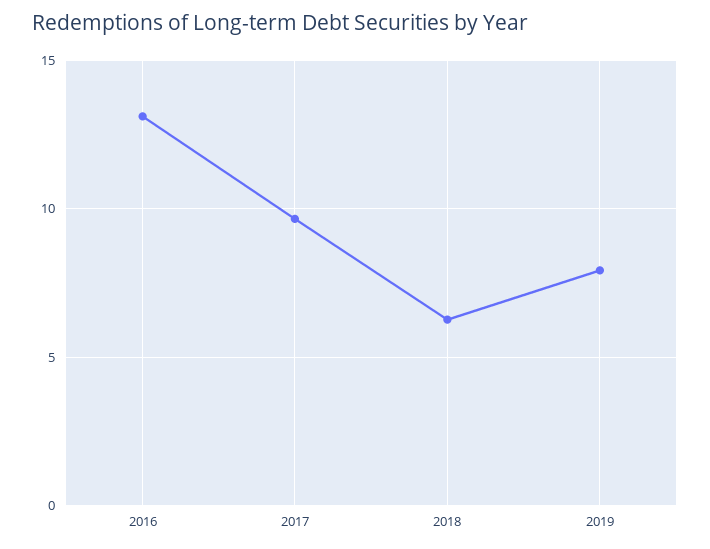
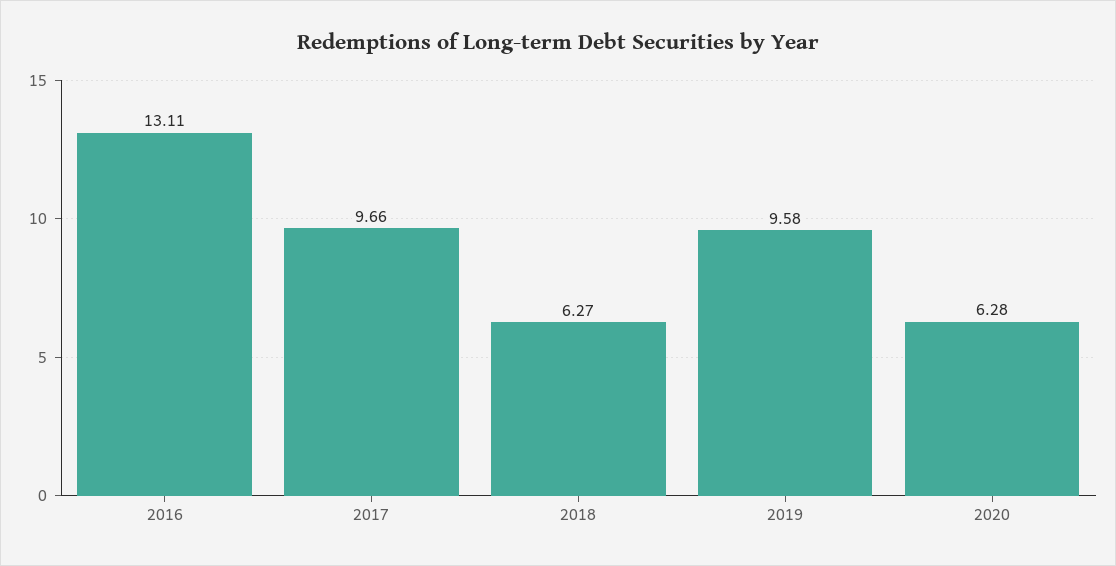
2019: 8 -> 9.58
2020: none -> 6.28

